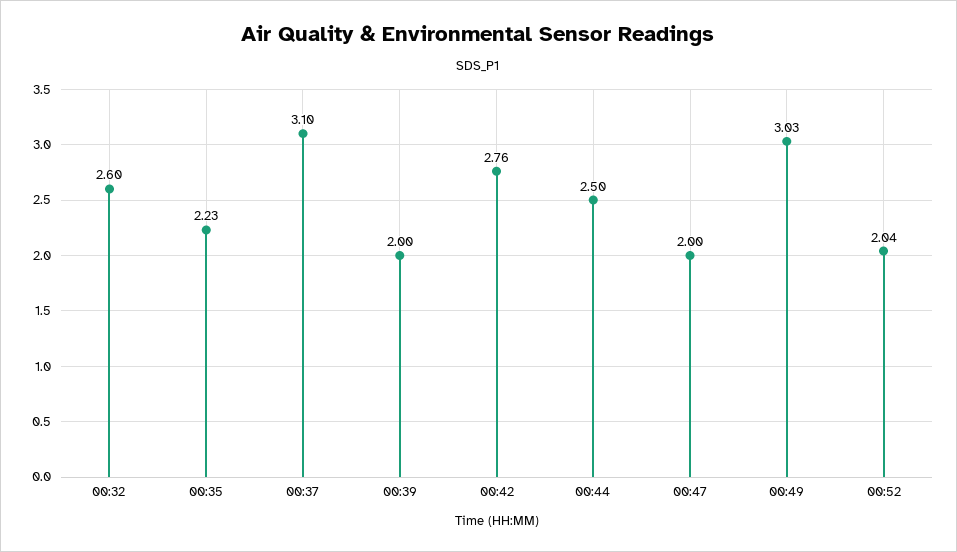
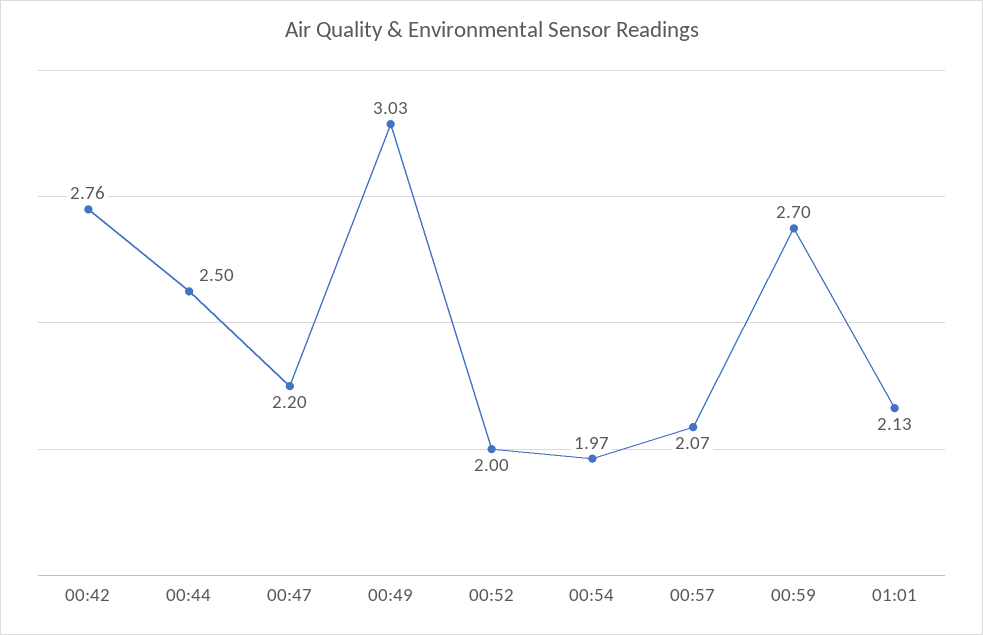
00:32: 2.6 -> none
00:35: 2.23 -> none
00:37: 3.1 -> none
00:39: 2 -> none
00:47: 2 -> 2.2
00:52: 2.04 -> 2
00:54: none -> 1.97
00:57: none -> 2.07
00:59: none -> 2.7
01:01: none -> 2.13

